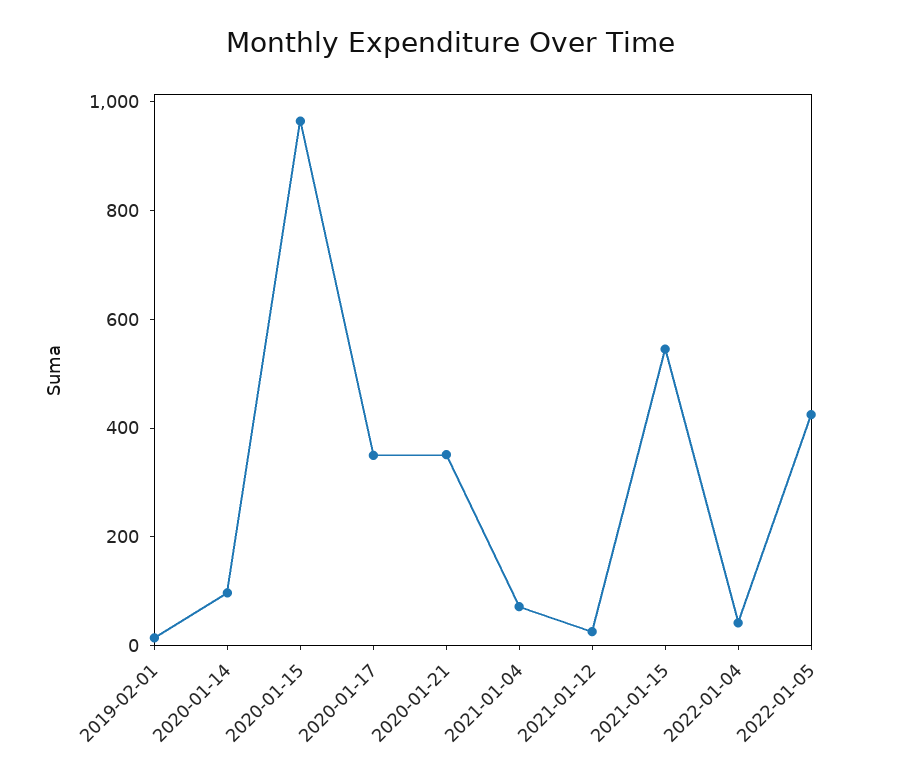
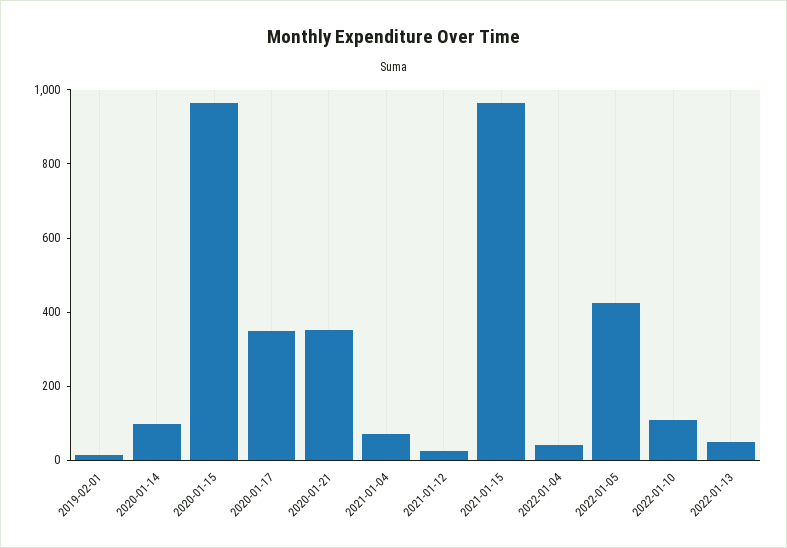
2021-01-15: 550 -> 950
2022-01-10: none -> 100
2022-01-13: none -> 50

